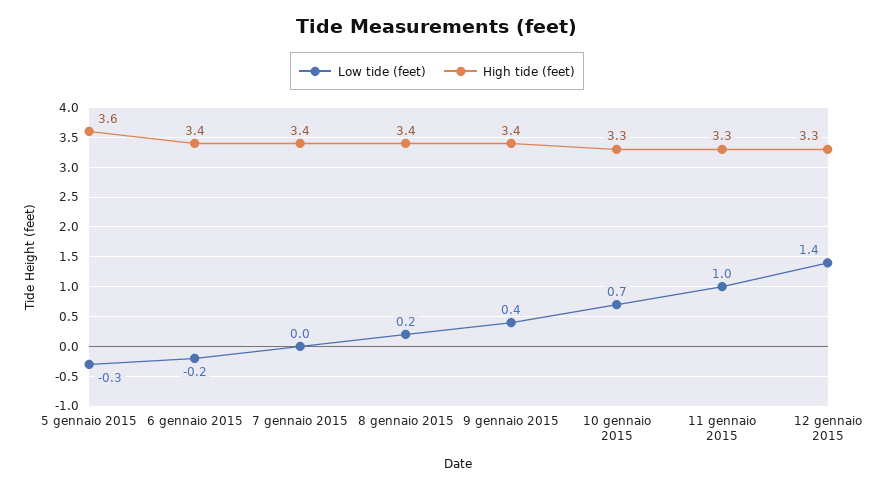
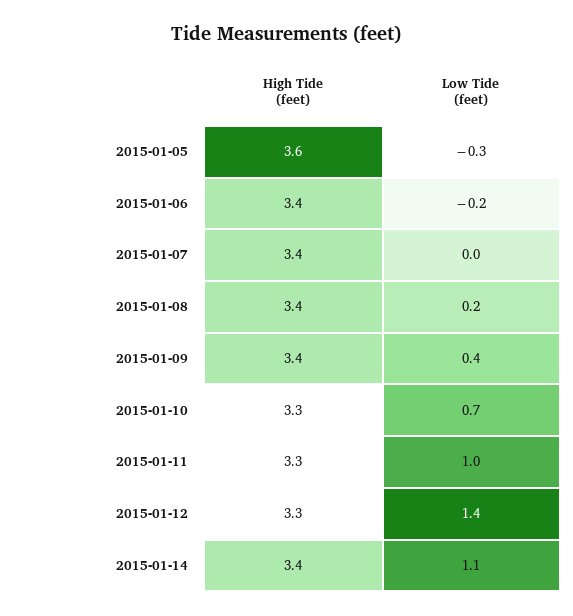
High tide (feet), 2015-01-14: none -> 3.4
Low tide (feet), 2015-01-14: none -> 1.1

